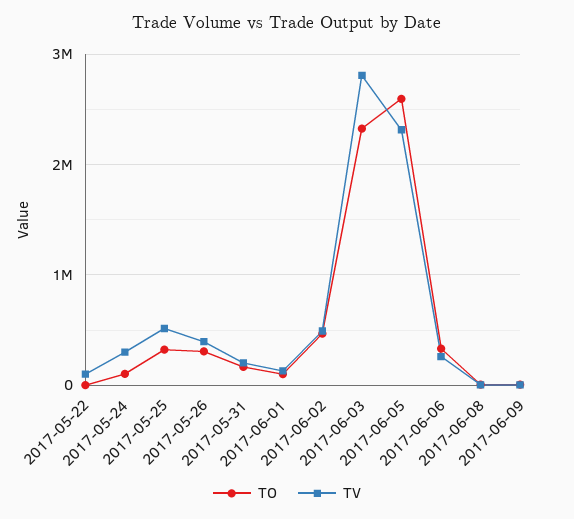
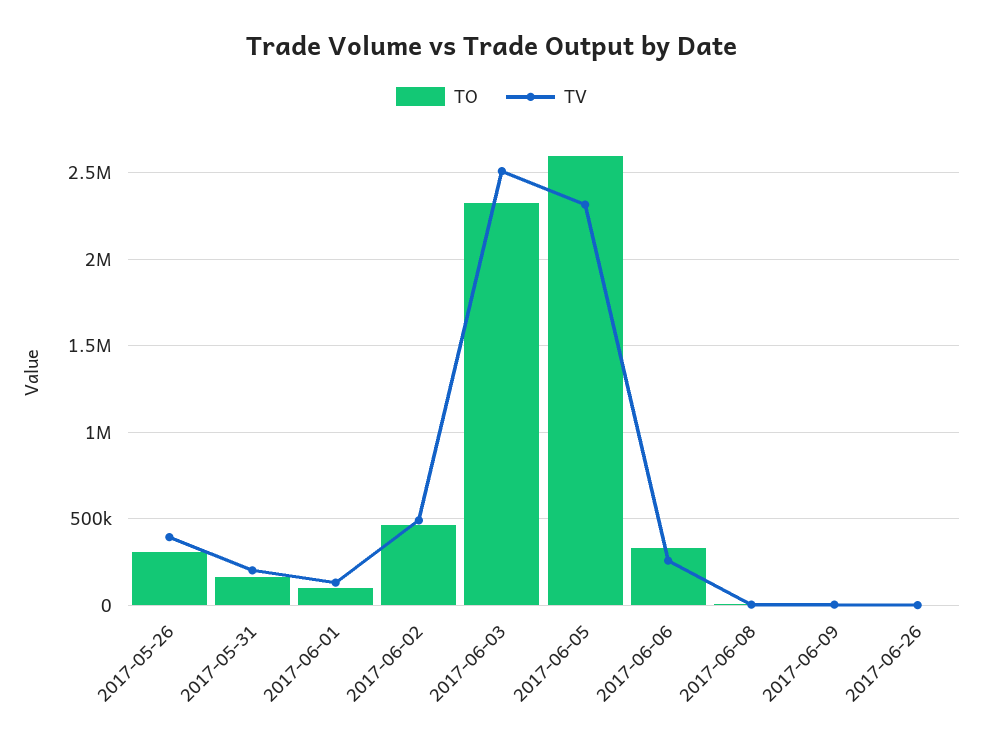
TO, 2017-05-22: 0 -> none
TV, 2017-05-22: 100000 -> none
TO, 2017-05-24: 100000 -> none
TV, 2017-05-24: 300000 -> none
TO, 2017-05-25: 300000 -> none
TV, 2017-05-25: 500000 -> none
TV, 2017-06-03: 2800000 -> 2500000
TO, 2017-06-26: none -> 0
TV, 2017-06-26: none -> 0

